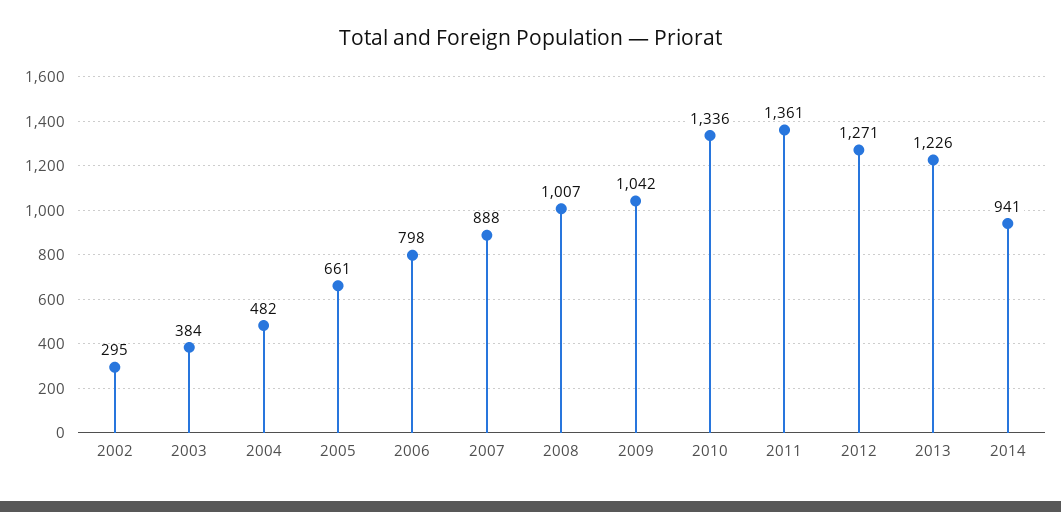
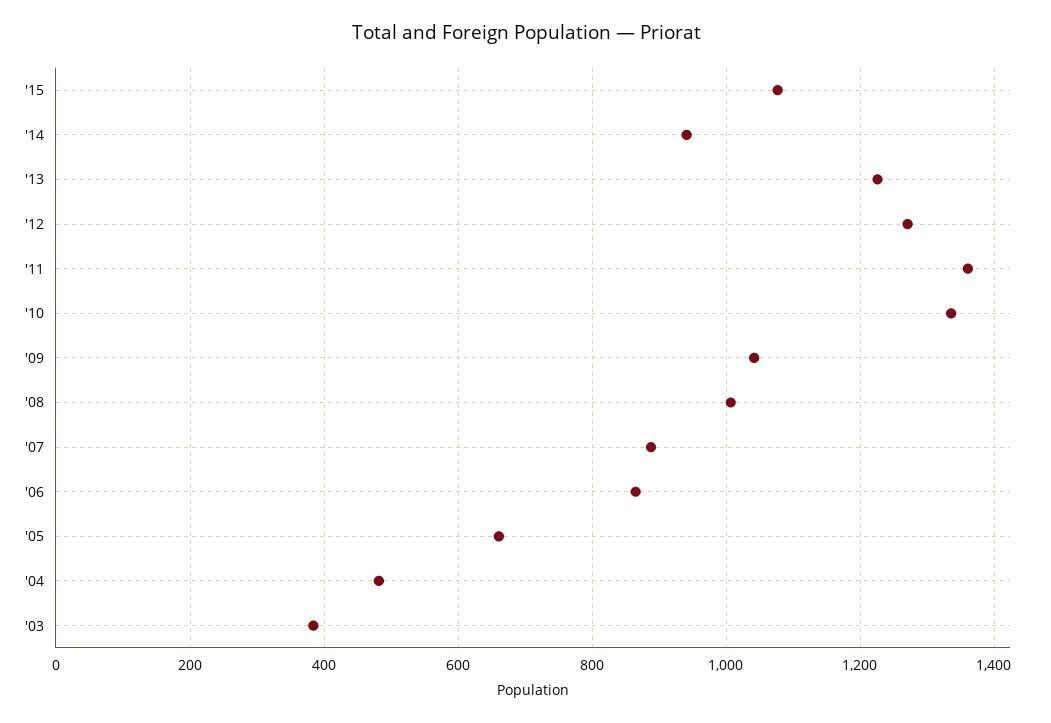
2002: 295 -> none
2006: 798 -> 860
'15: none -> 1080

